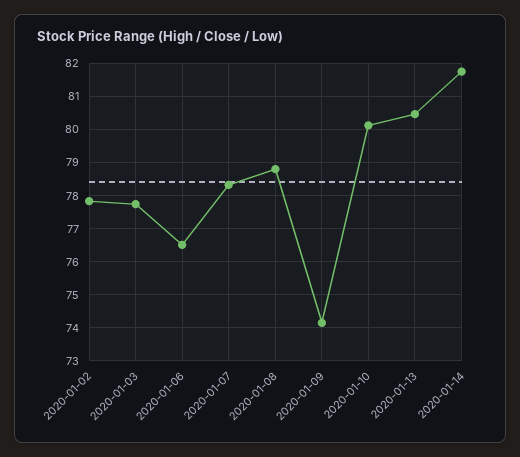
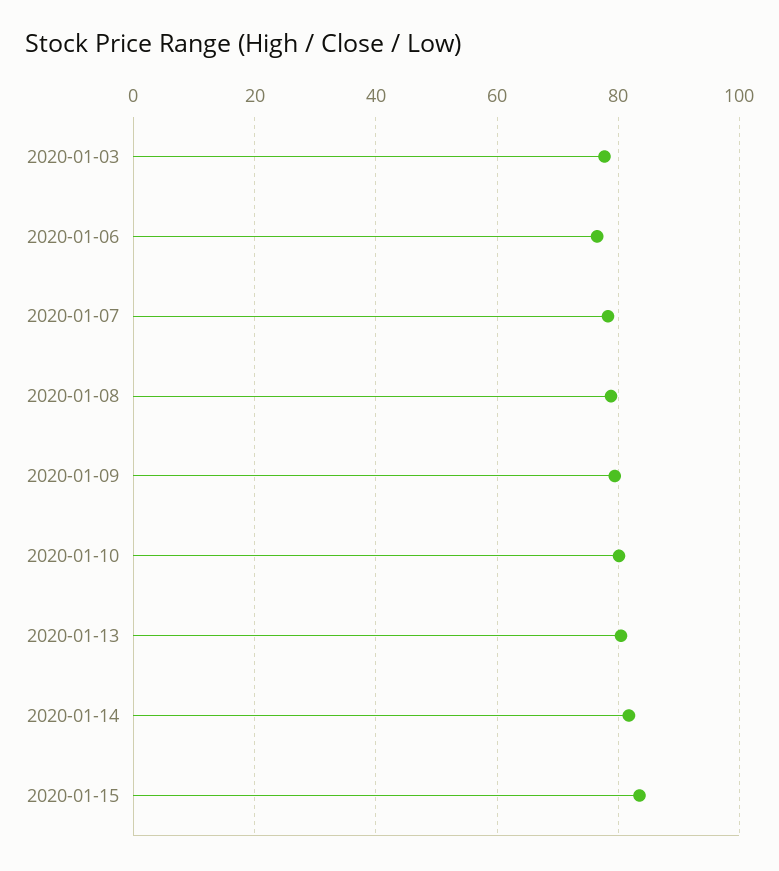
2020-01-02: 77.8 -> none
2020-01-09: 74.2 -> 80
2020-01-15: none -> 84

